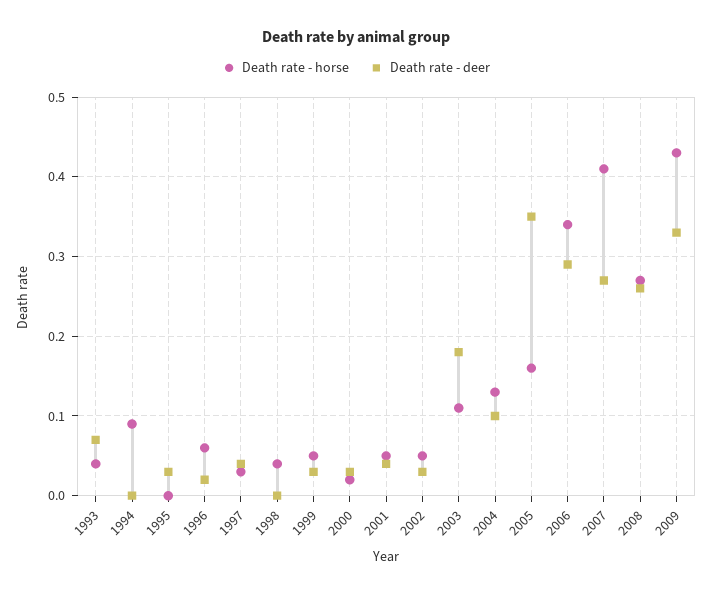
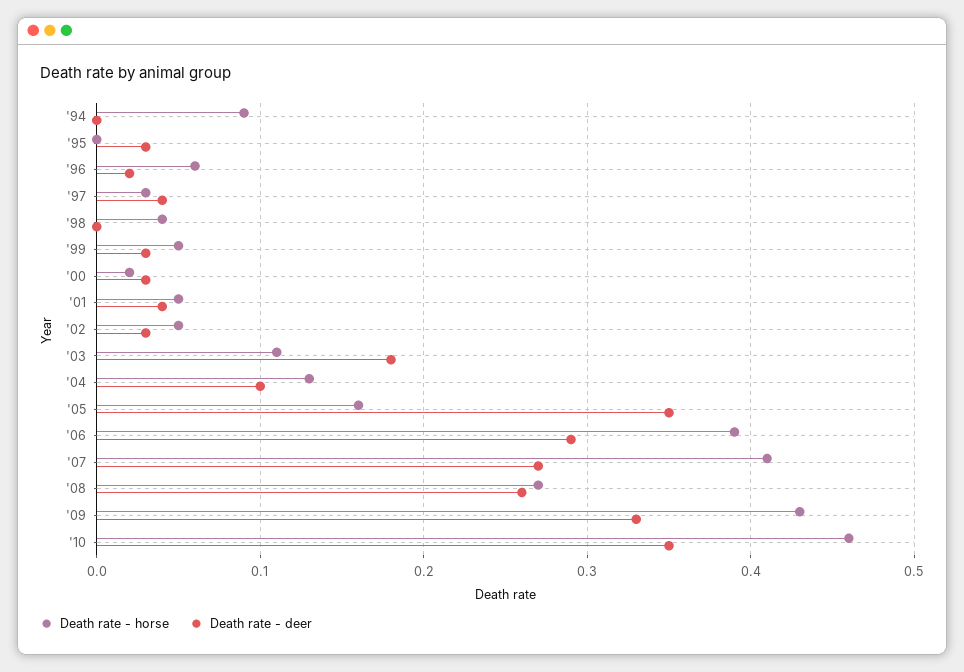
Death rate - horse, 1993: 0.04 -> none
Death rate - deer, 1993: 0.07 -> none
Death rate - horse, 2006: 0.34 -> 0.39
Death rate - horse, '10: none -> 0.46
Death rate - deer, '10: none -> 0.35

